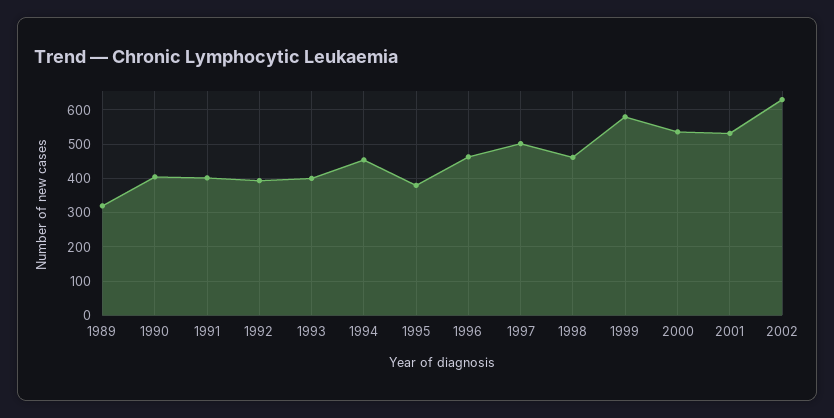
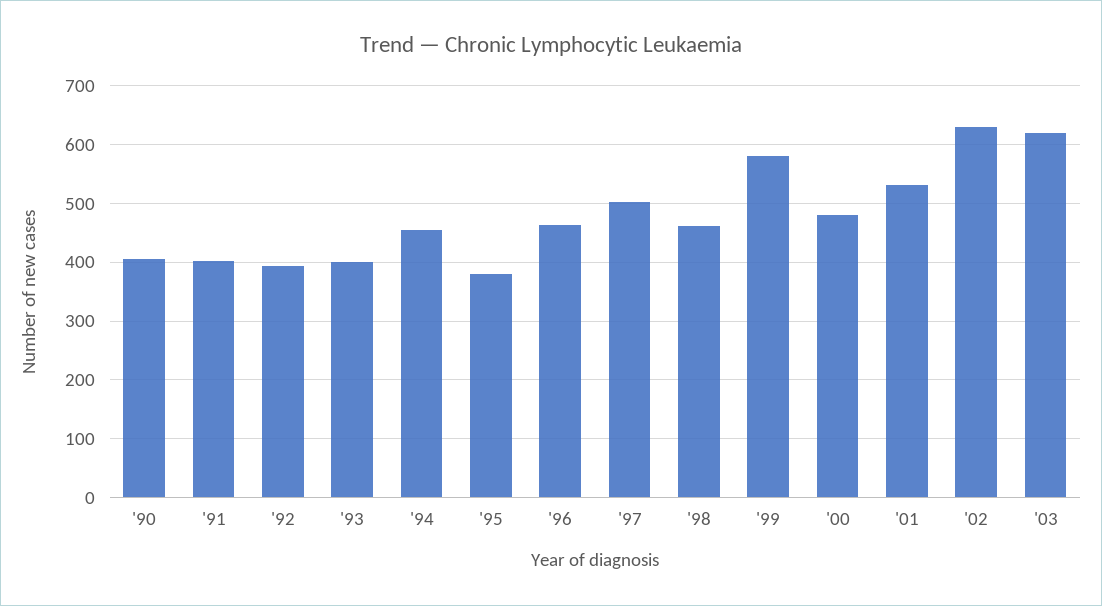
1989: 320 -> none
2000: 540 -> 480
'03: none -> 620

